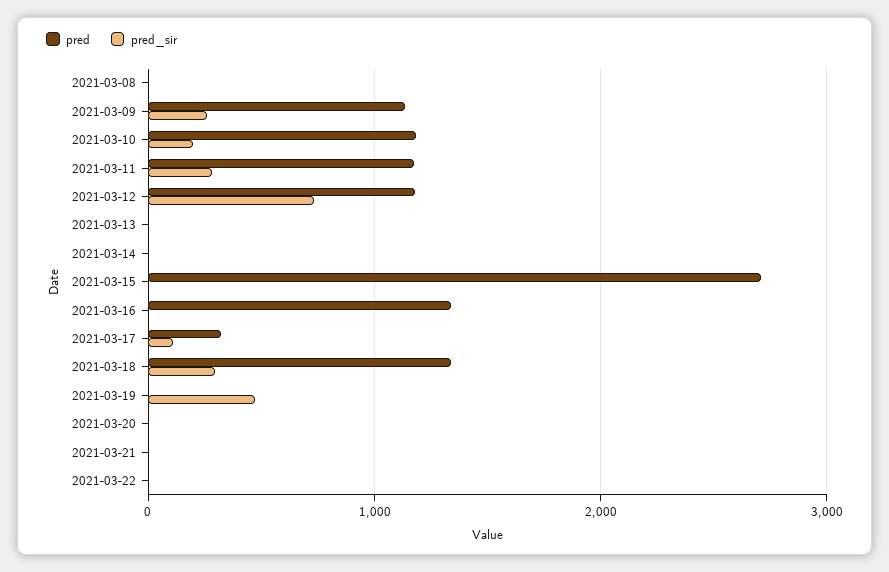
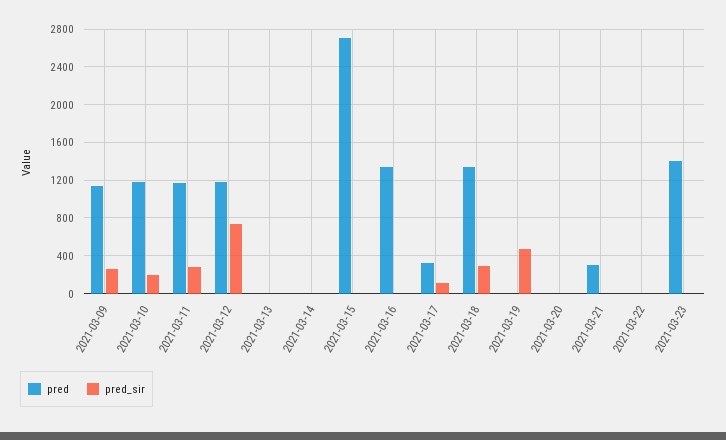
pred, 2021-03-08: 0 -> none
pred_sir, 2021-03-08: 0 -> none
pred, 2021-03-21: 0 -> 300
pred, 2021-03-23: none -> 1400
pred_sir, 2021-03-23: none -> 0

